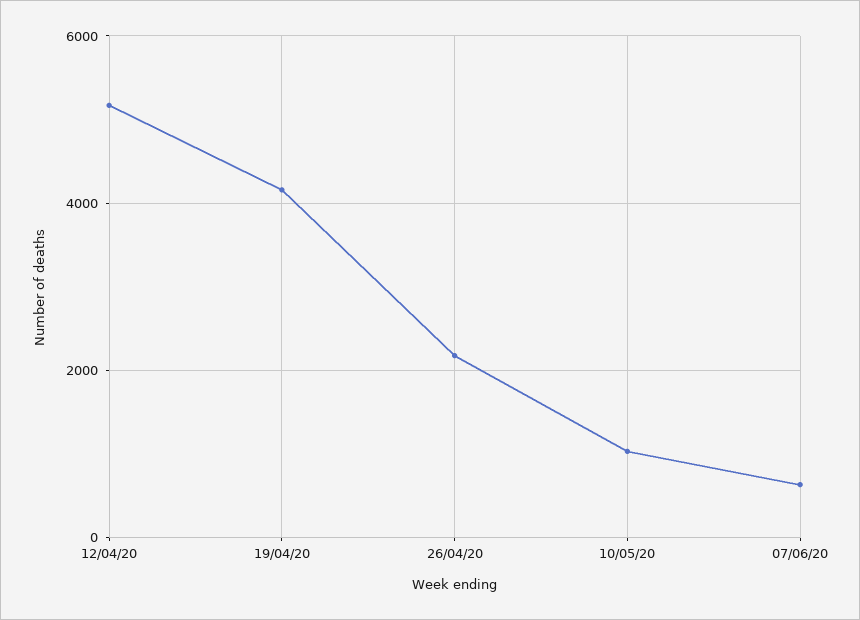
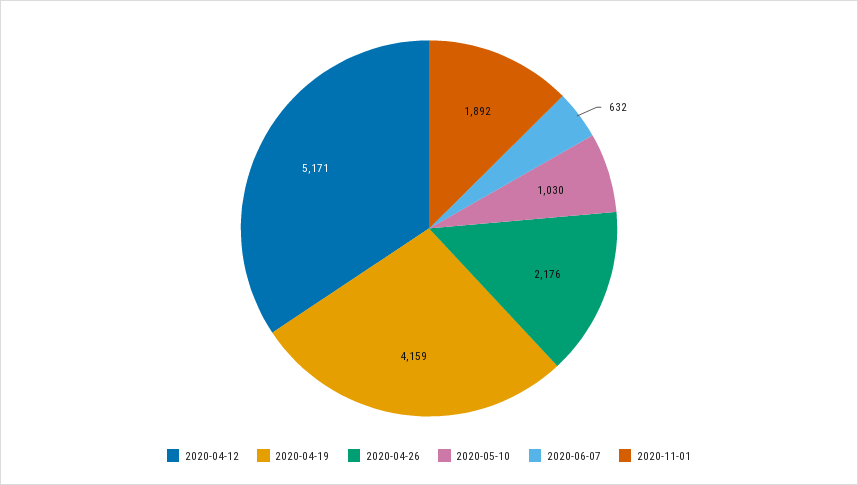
2020-11-01: none -> 1892

